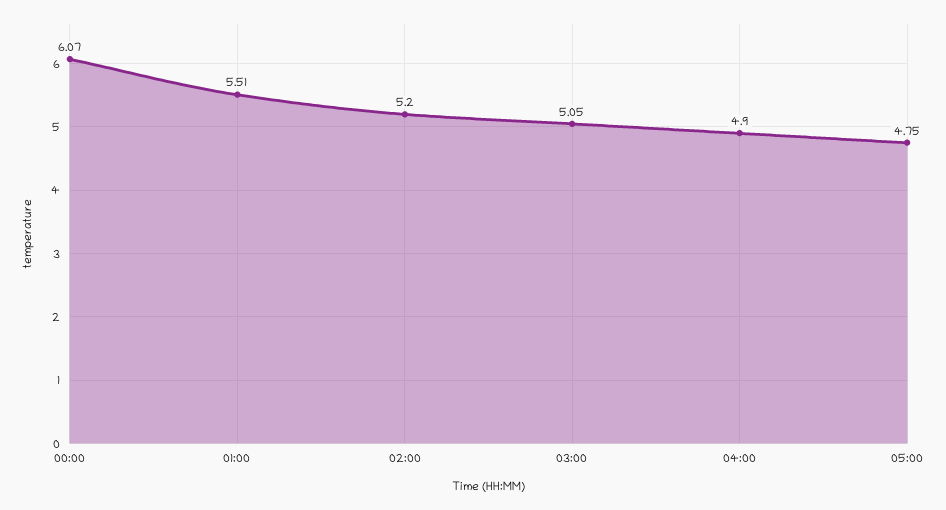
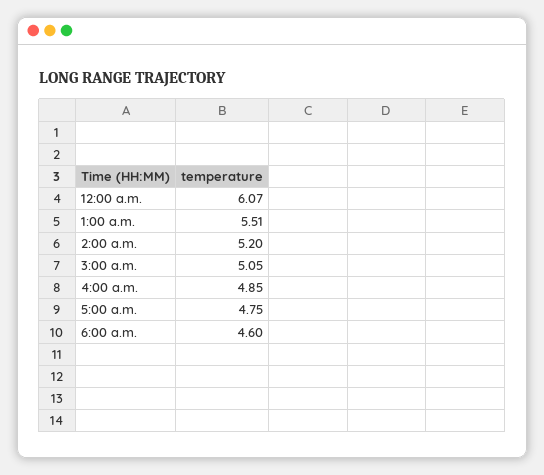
04:00: 4.9 -> 4.85
6:00 a.m.: none -> 4.6

